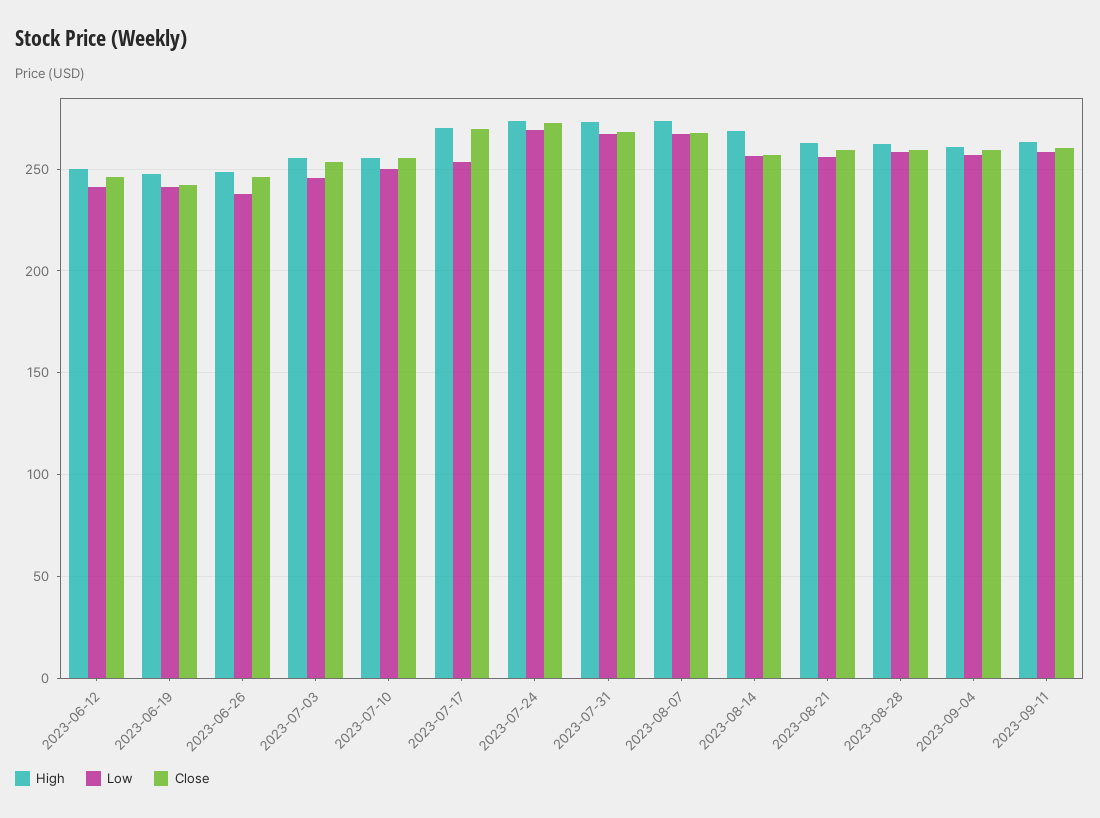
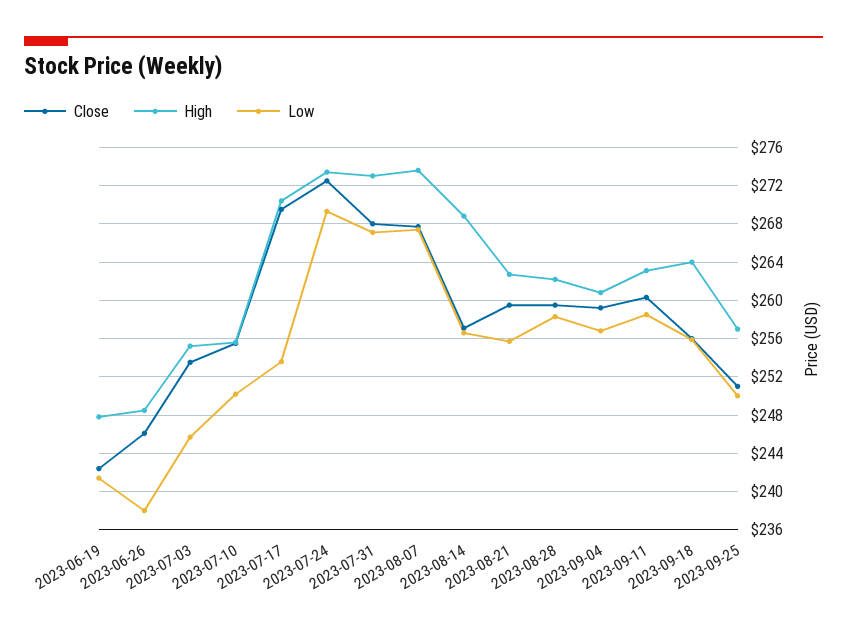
High, 2023-06-12: 250 -> none
Low, 2023-06-12: 240 -> none
Close, 2023-06-12: 245 -> none
Close, 2023-09-18: none -> 256
High, 2023-09-18: none -> 264
Low, 2023-09-18: none -> 256
Close, 2023-09-25: none -> 251
High, 2023-09-25: none -> 257
Low, 2023-09-25: none -> 250

